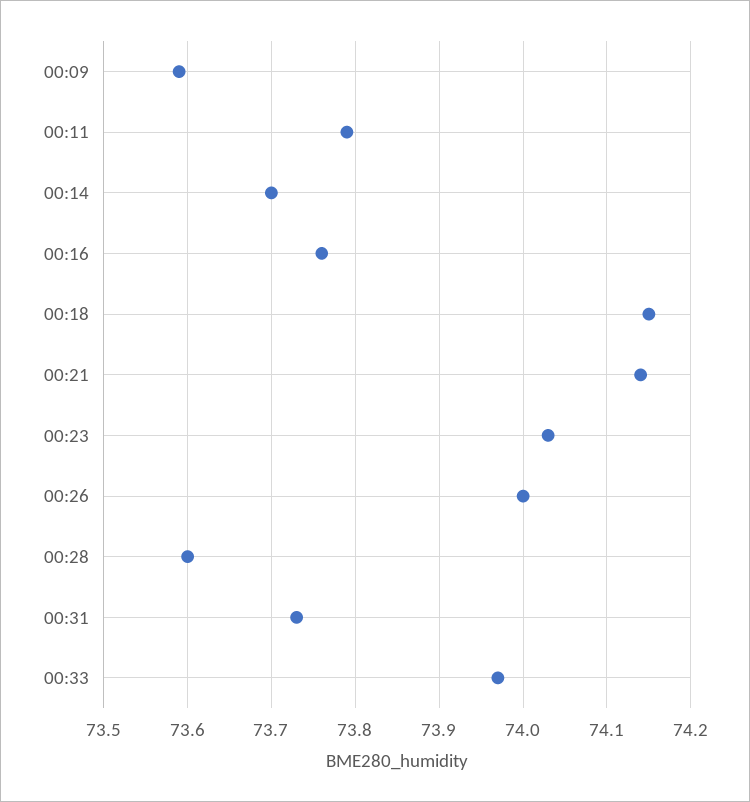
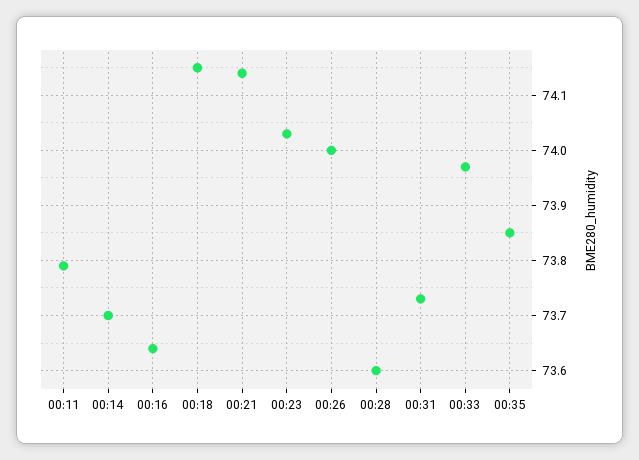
00:09: 73.59 -> none
00:16: 73.76 -> 73.65
00:35: none -> 73.85

